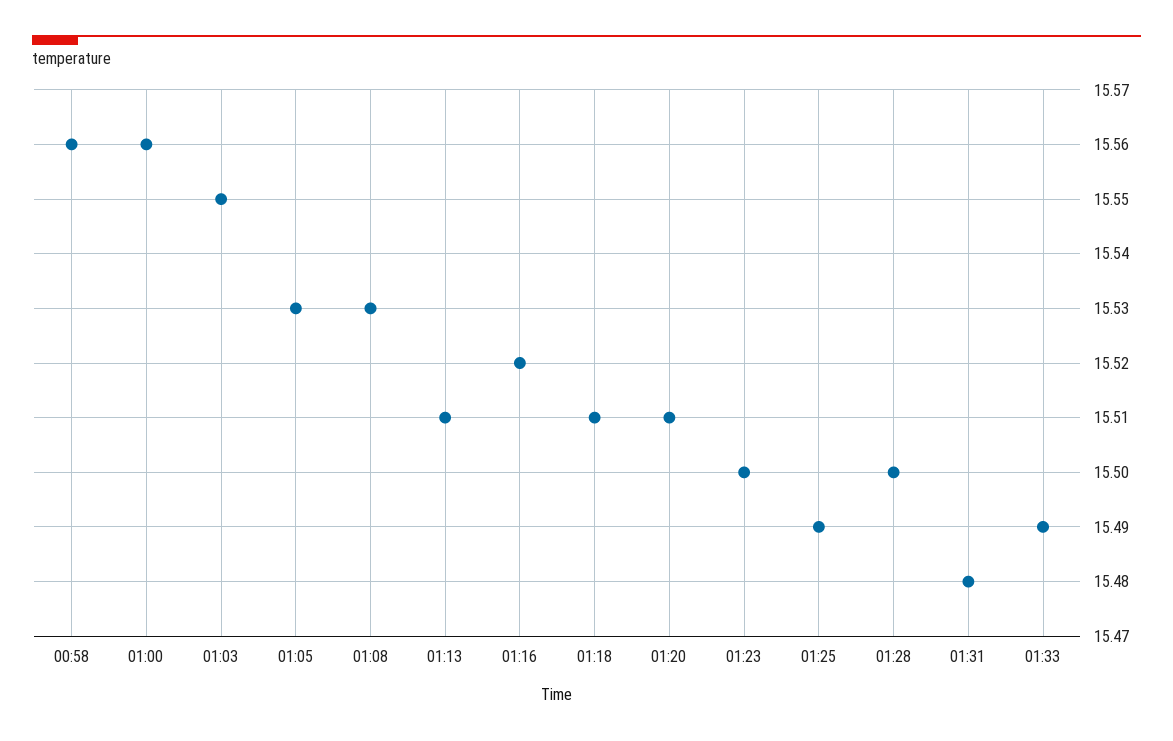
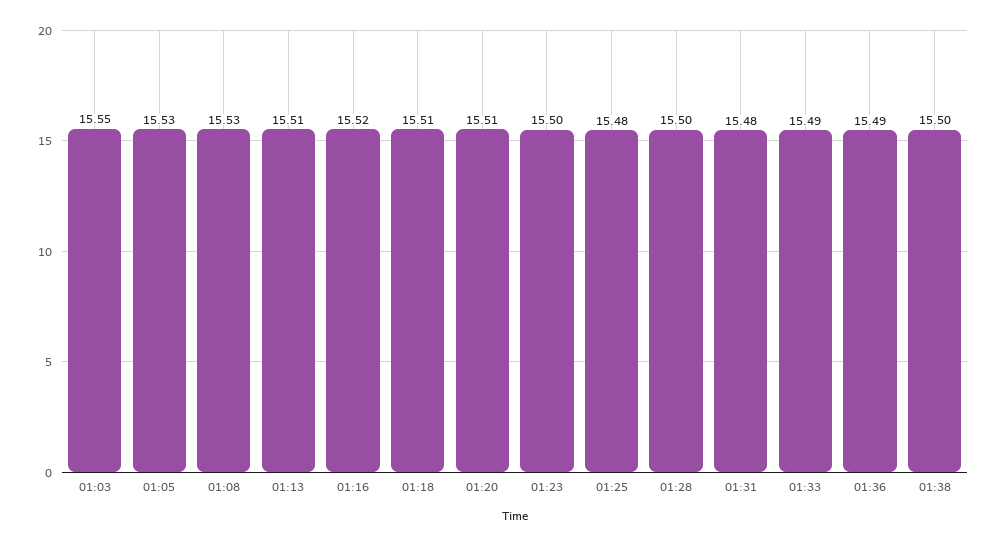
00:58: 15.56 -> none
01:00: 15.56 -> none
01:25: 15.49 -> 15.48
01:36: none -> 15.49
01:38: none -> 15.5

